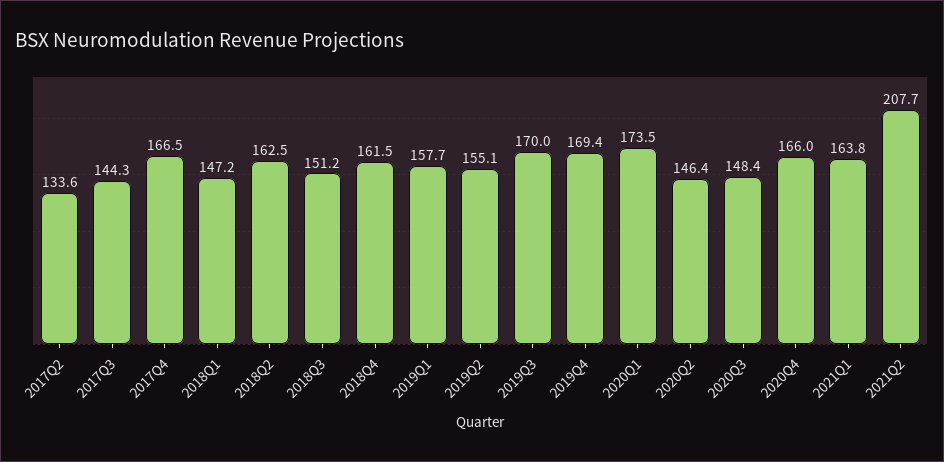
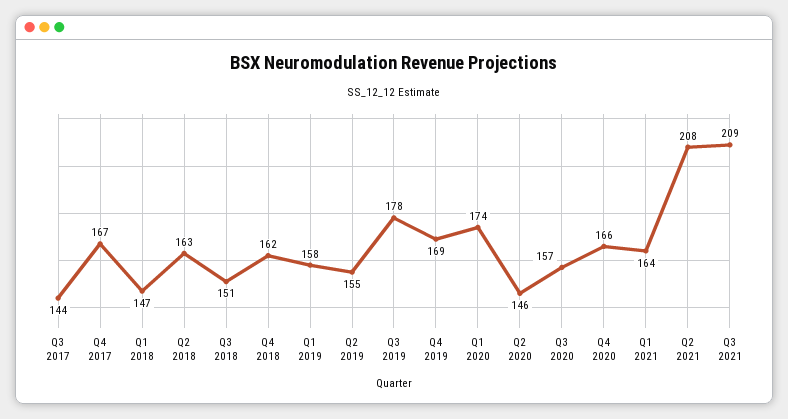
2017Q2: 133.6 -> none
2019Q3: 170 -> 178
2020Q3: 148.4 -> 157
Q3 2021: none -> 209

